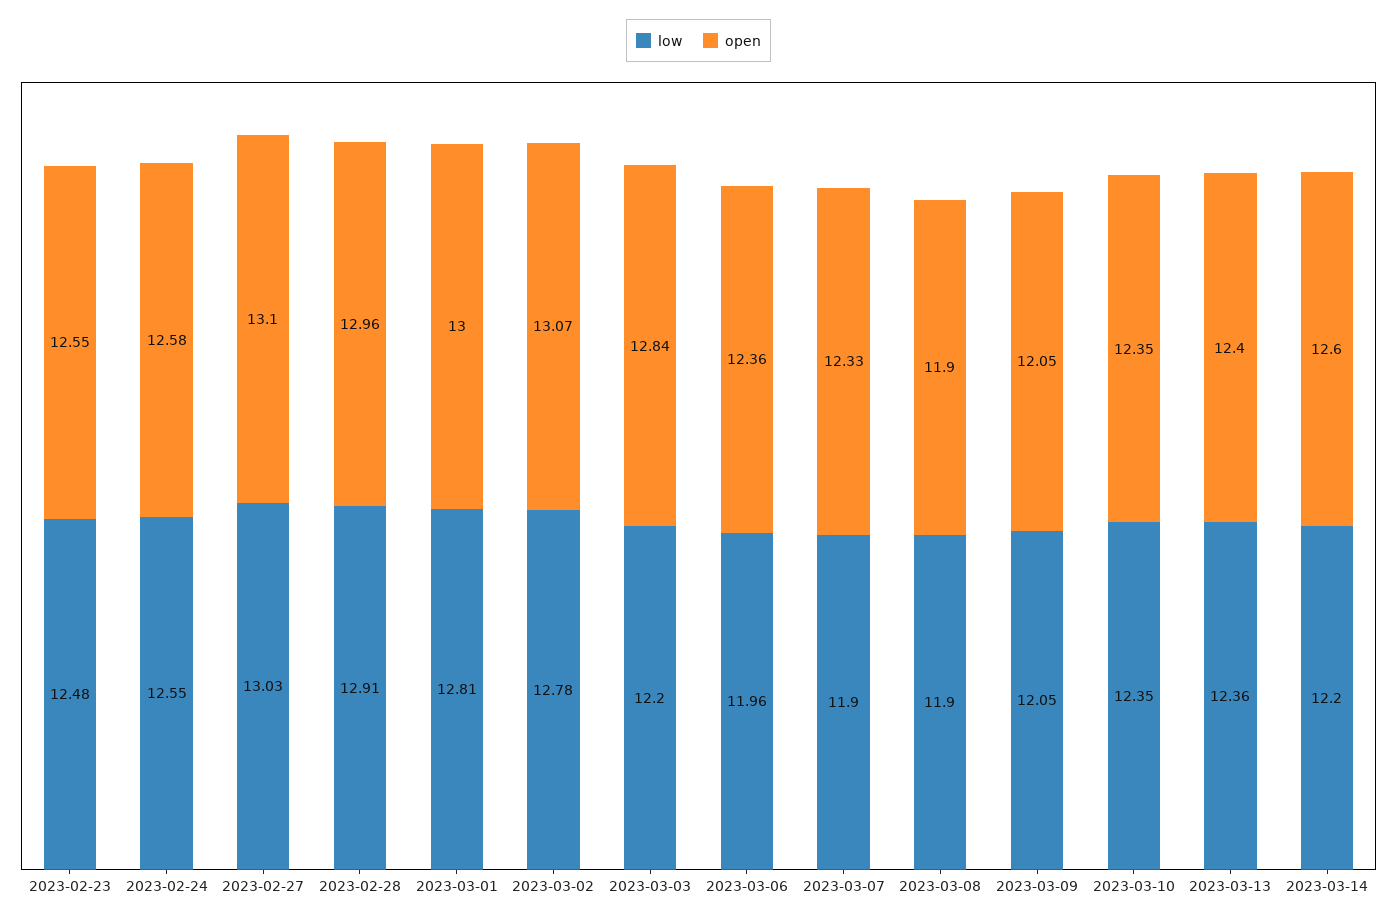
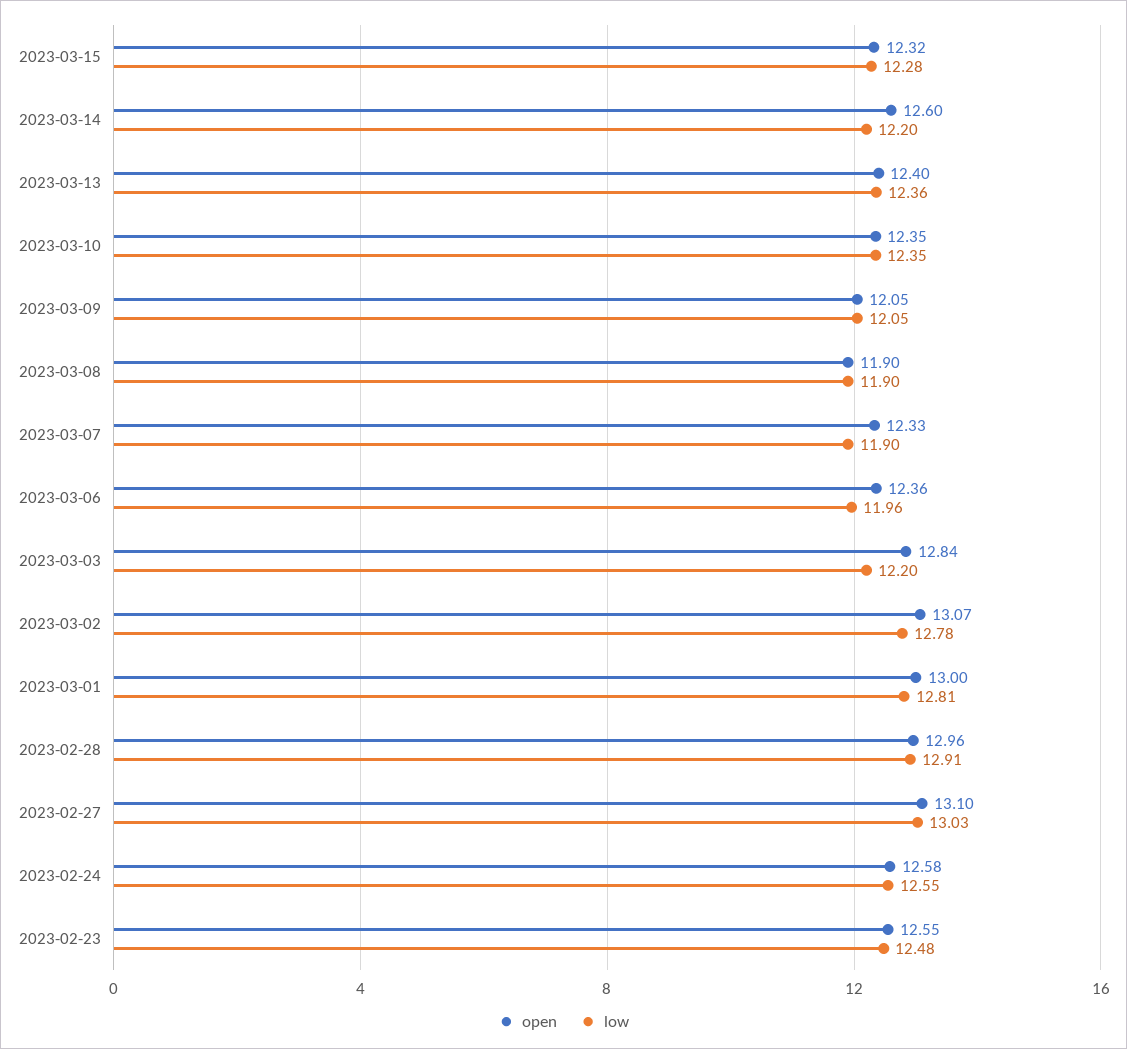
open, 2023-03-15: none -> 12.32
low, 2023-03-15: none -> 12.28

